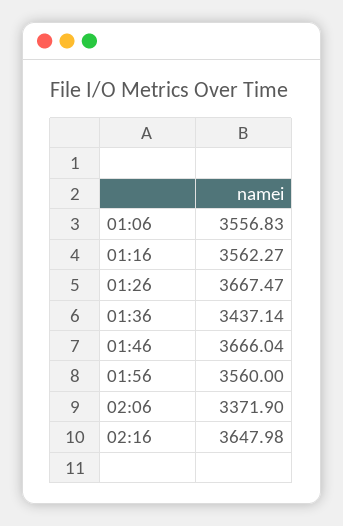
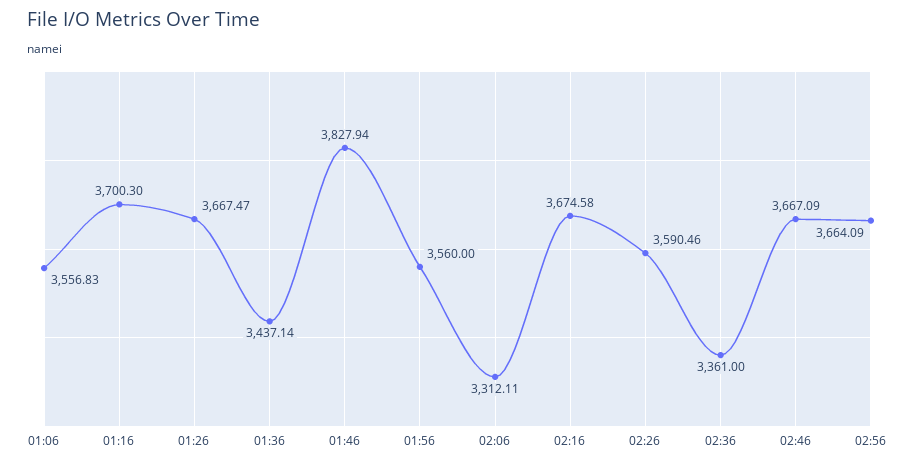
01:16: 3562.27 -> 3700.3
01:46: 3666.04 -> 3827.94
02:06: 3371.9 -> 3312.11
02:16: 3647.98 -> 3674.58
02:26: none -> 3590.46
02:36: none -> 3361
02:46: none -> 3667.09
02:56: none -> 3664.09

